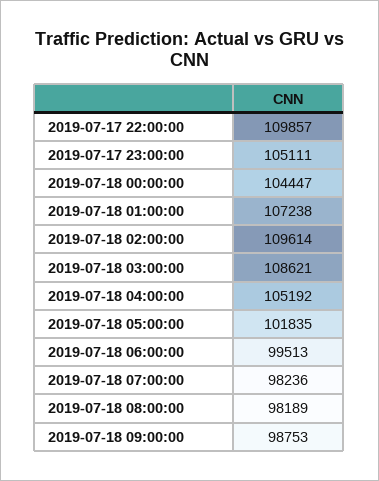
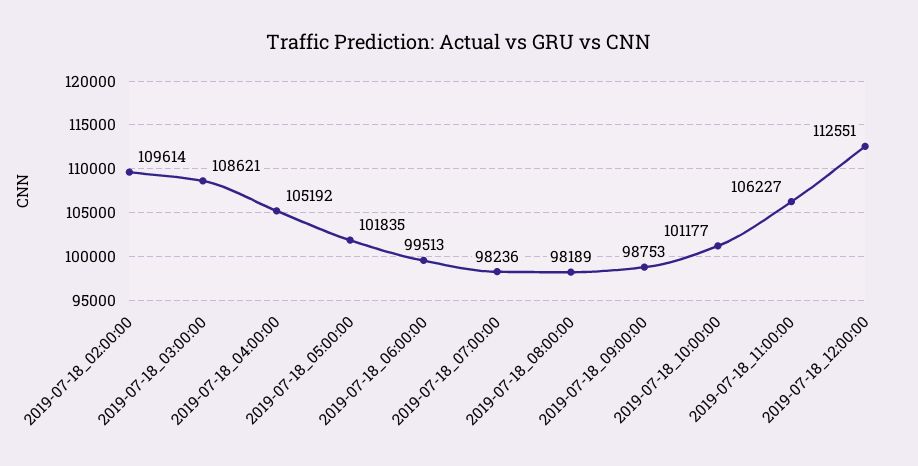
2019-07-17 22:00:00: 109857 -> none
2019-07-17 23:00:00: 105111 -> none
2019-07-18 00:00:00: 104447 -> none
2019-07-18 01:00:00: 107238 -> none
2019-07-18_10:00:00: none -> 101177
2019-07-18_11:00:00: none -> 106227
2019-07-18_12:00:00: none -> 112551

